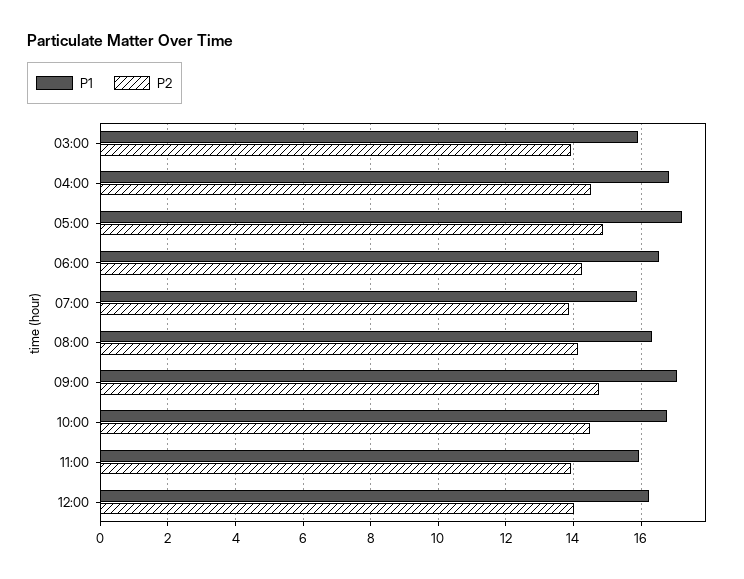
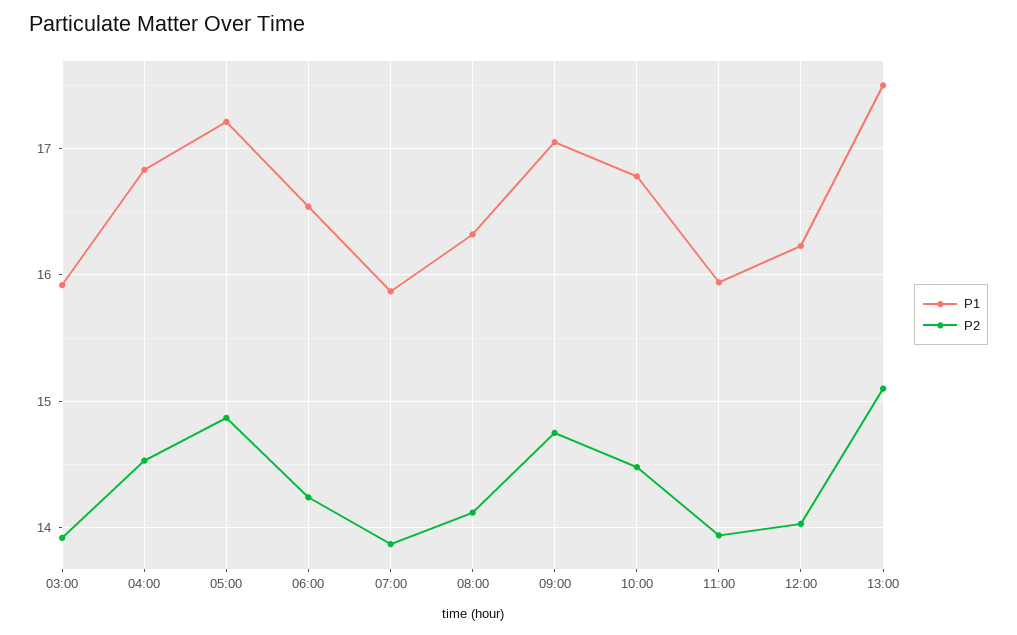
P1, 13:00: none -> 17.5
P2, 13:00: none -> 15.1

